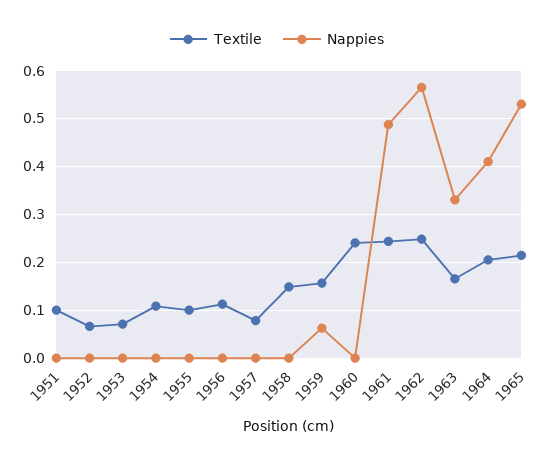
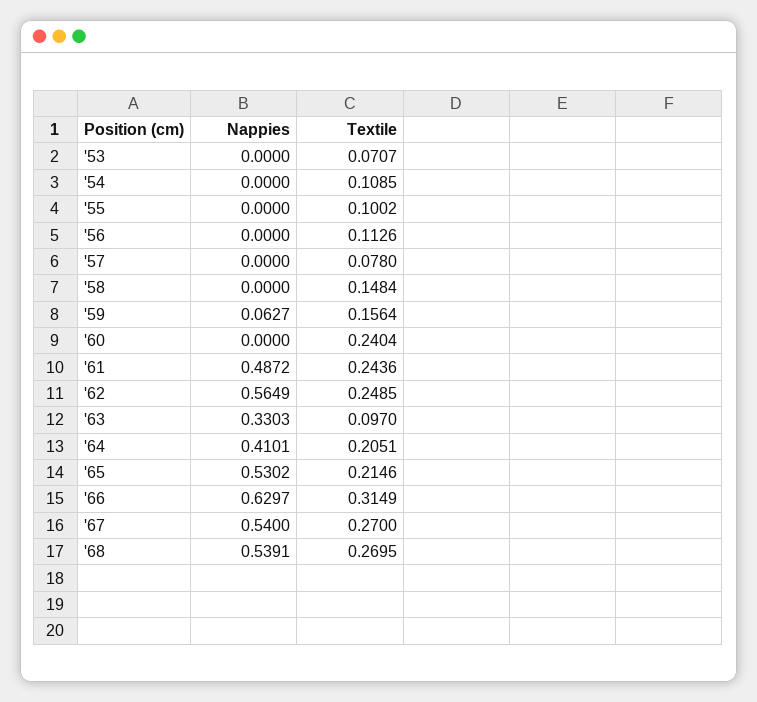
Textile, 1951: 0.1 -> none
Nappies, 1951: 0 -> none
Textile, 1952: 0.06 -> none
Nappies, 1952: 0 -> none
Textile, 1963: 0.16 -> 0.097
Nappies, '66: none -> 0.6297
Textile, '66: none -> 0.3149
Nappies, '67: none -> 0.54
Textile, '67: none -> 0.27
Nappies, '68: none -> 0.5391
Textile, '68: none -> 0.2695

